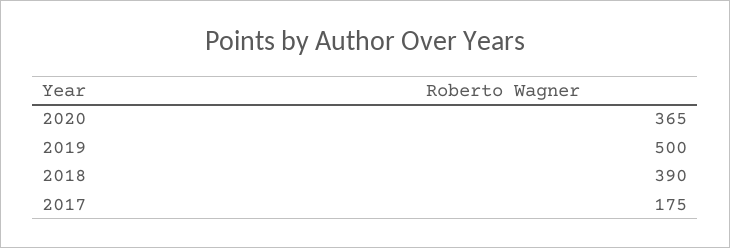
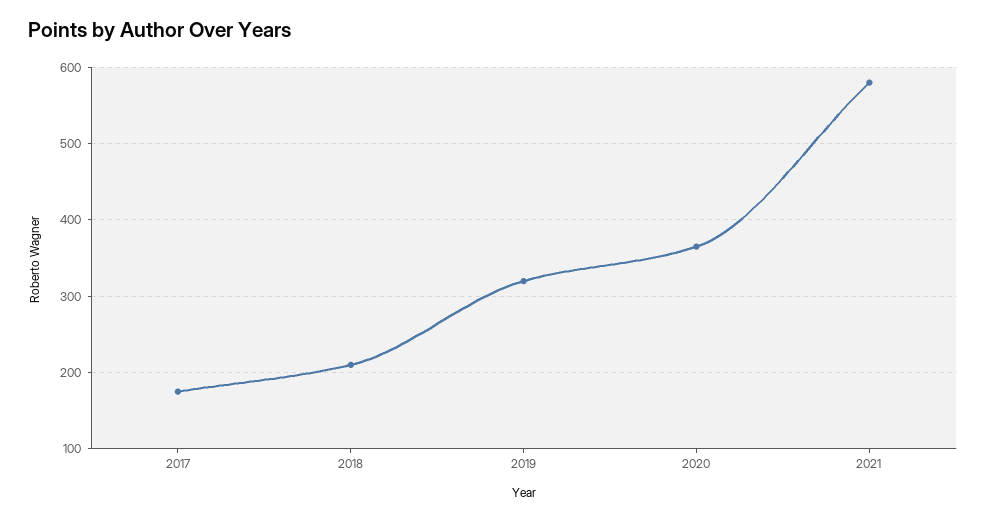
2019: 500 -> 320
2018: 390 -> 210
2021: none -> 580

